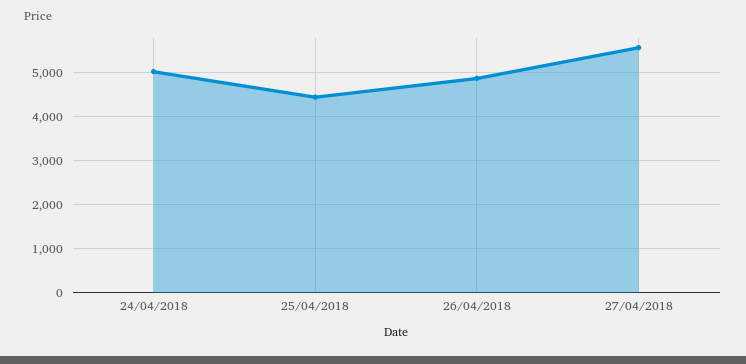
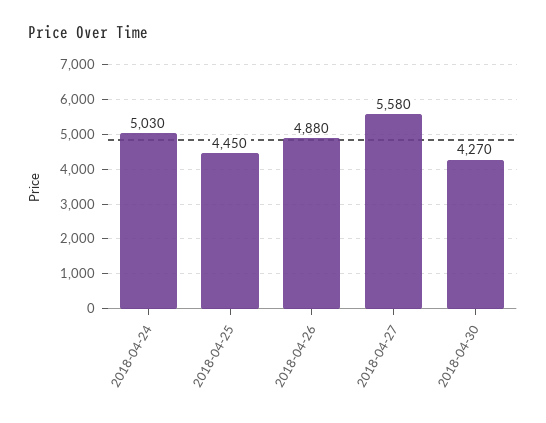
2018-04-30: none -> 4270

